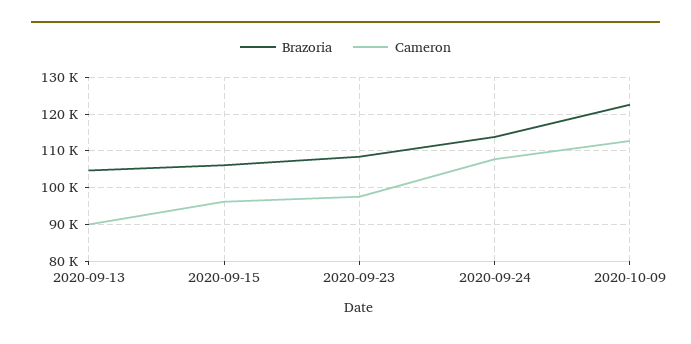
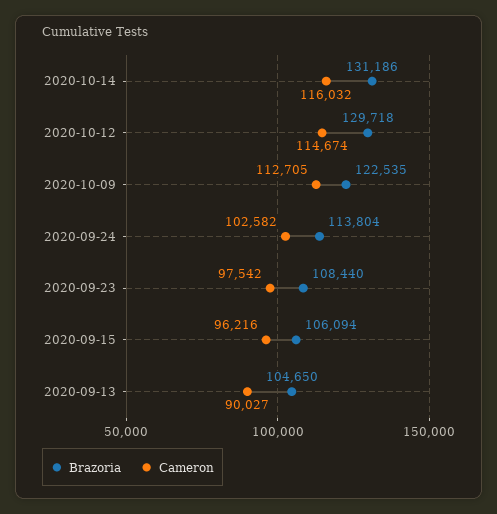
Cameron, 2020-09-24: 108000 -> 102582
Brazoria, 2020-10-14: none -> 131186
Cameron, 2020-10-14: none -> 116032
Brazoria, 2020-10-12: none -> 129718
Cameron, 2020-10-12: none -> 114674

